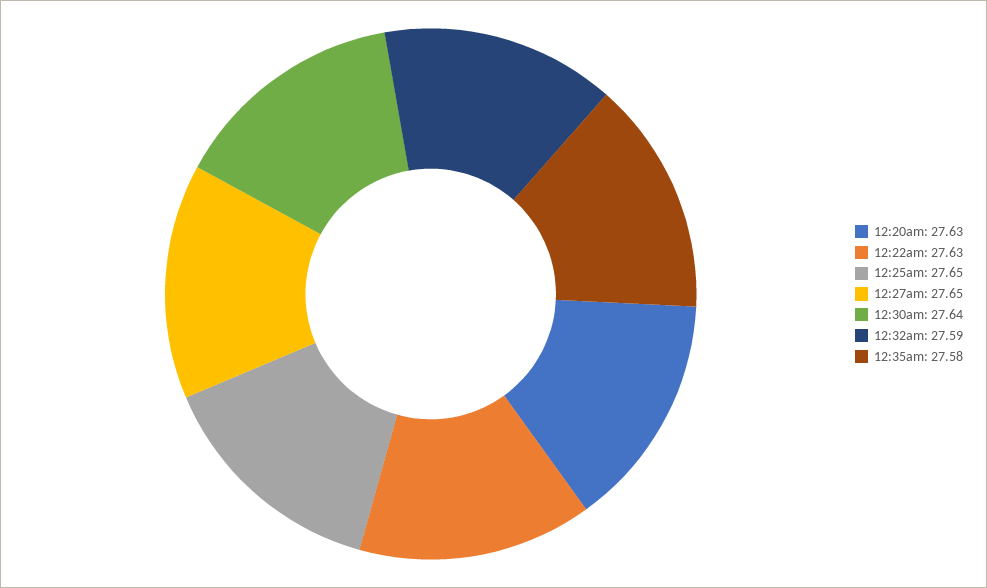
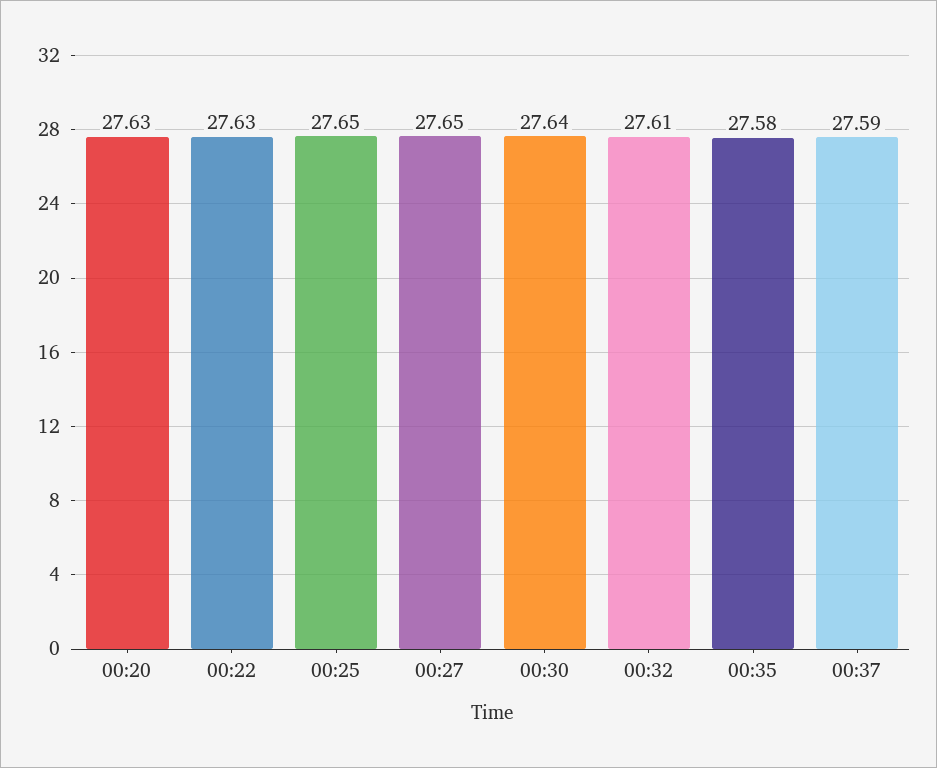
12:32am: 27.59 -> 27.61
00:37: none -> 27.59

